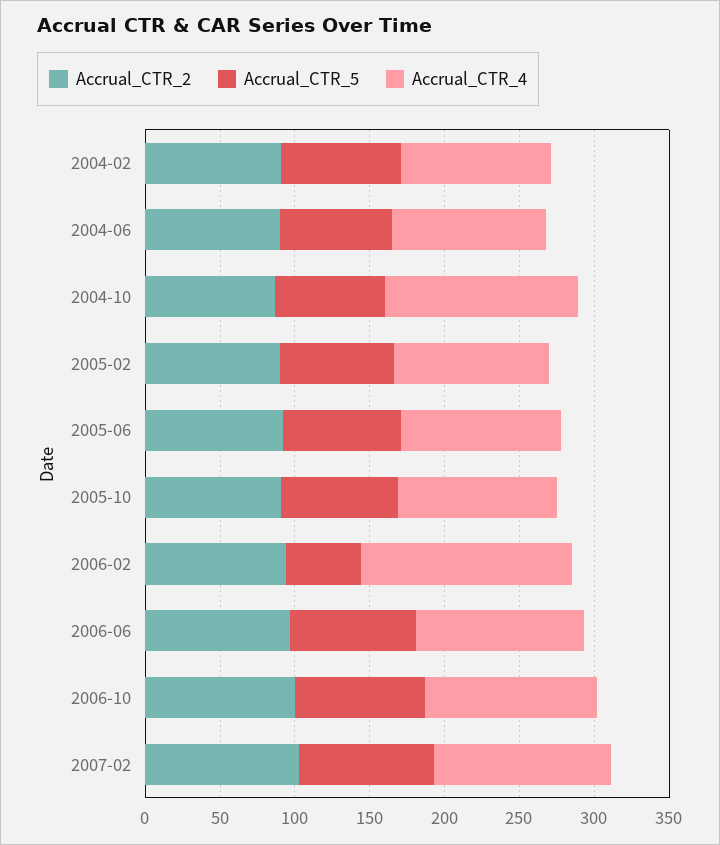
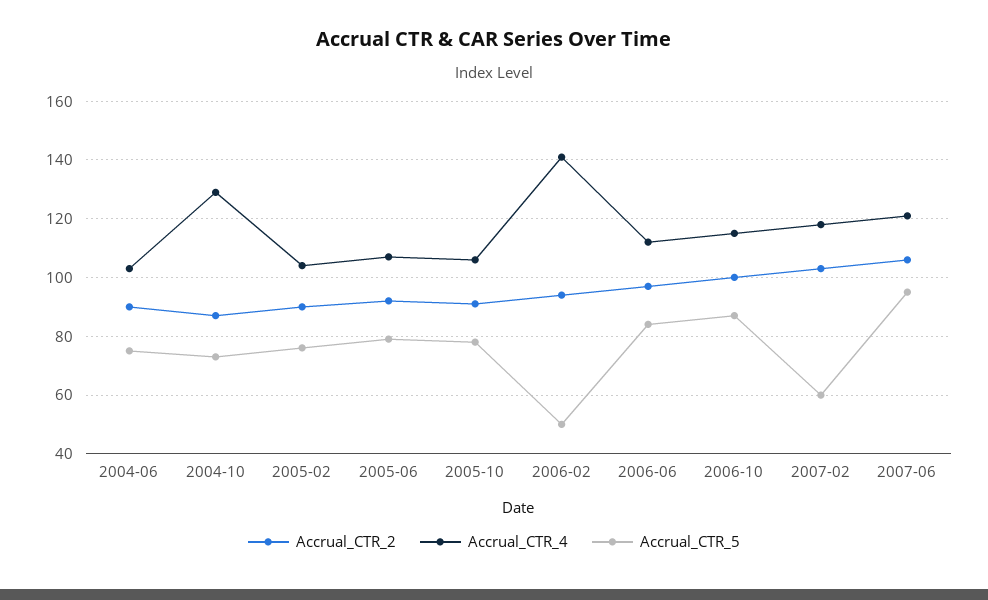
Accrual_CTR_2, 2004-02: 90 -> none
Accrual_CTR_5, 2004-02: 80 -> none
Accrual_CTR_4, 2004-02: 100 -> none
Accrual_CTR_5, 2007-02: 90 -> 60
Accrual_CTR_2, 2007-06: none -> 105
Accrual_CTR_4, 2007-06: none -> 120
Accrual_CTR_5, 2007-06: none -> 95

